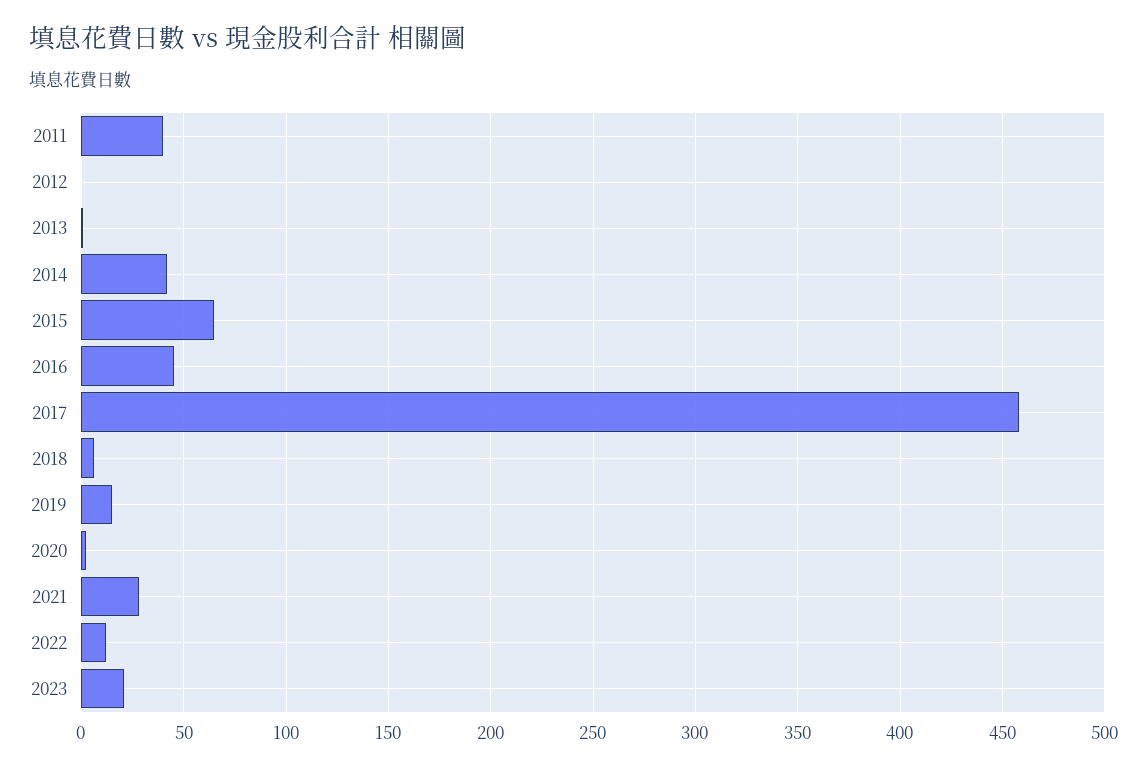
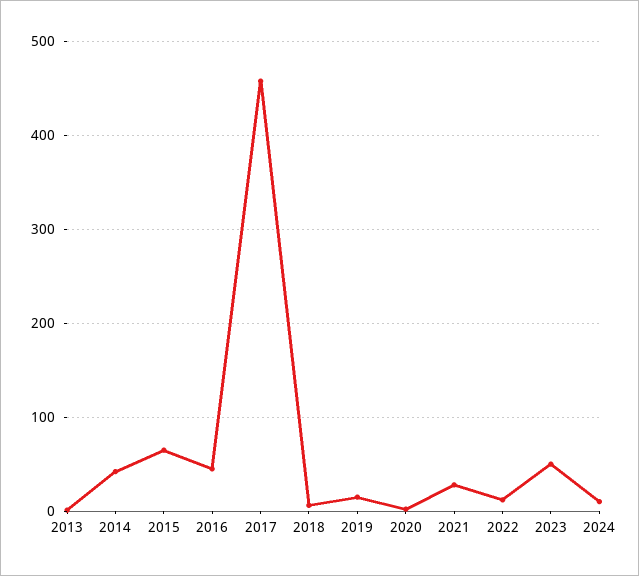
2011: 40 -> none
2012: 0 -> none
2023: 20 -> 50
2024: none -> 10

